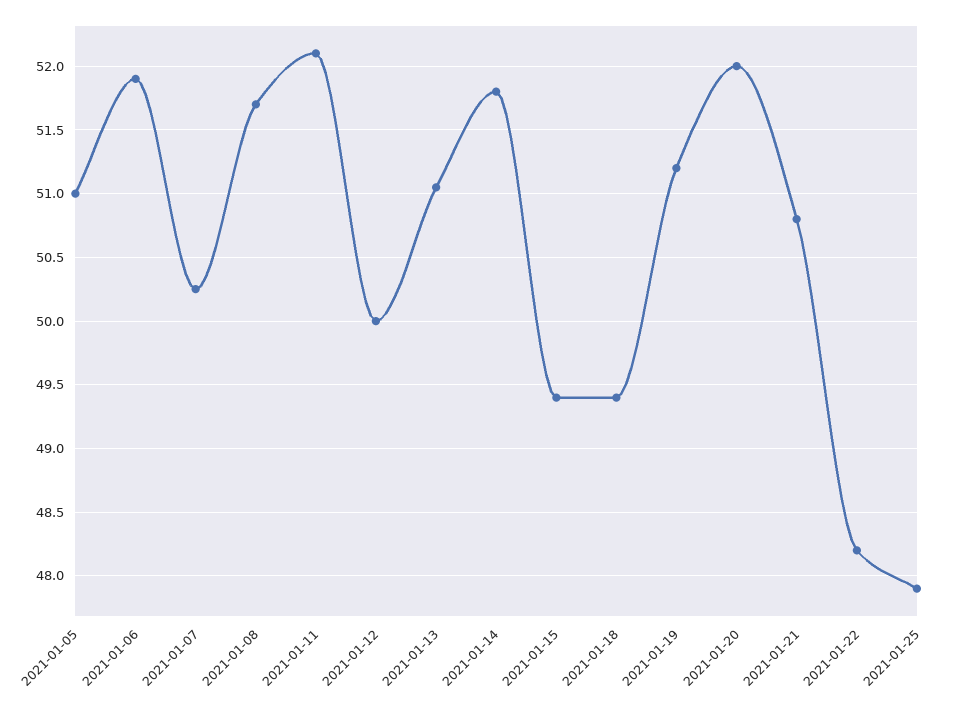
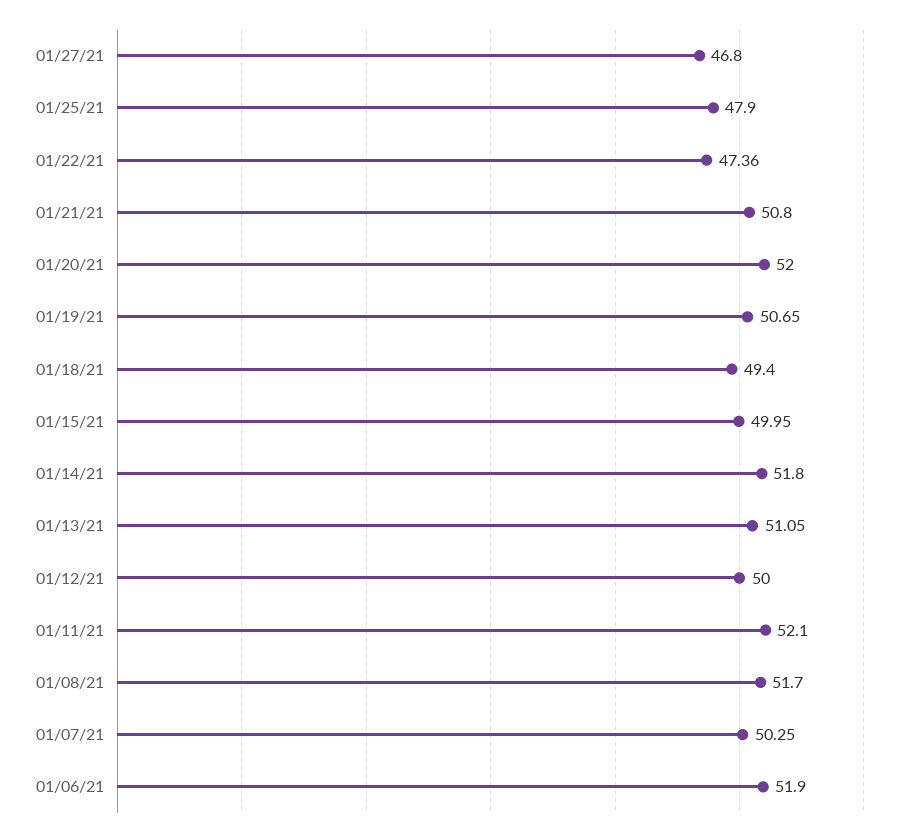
2021-01-05: 51 -> none
2021-01-15: 49.4 -> 49.95
2021-01-19: 51.2 -> 50.65
2021-01-22: 48.2 -> 47.36
01/27/21: none -> 46.8

